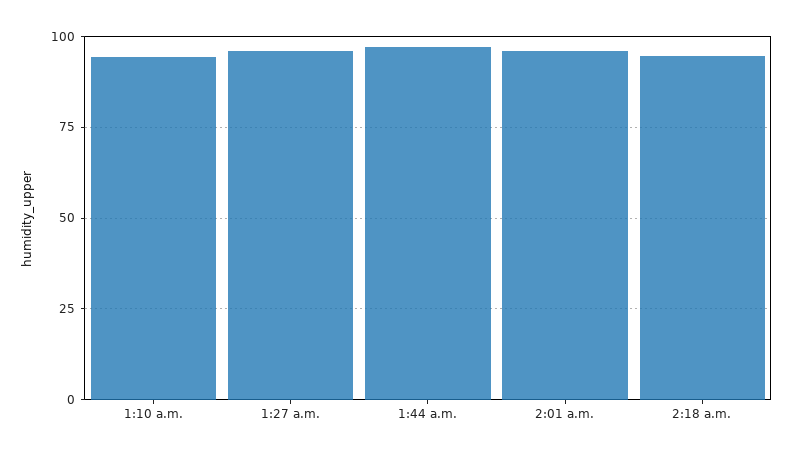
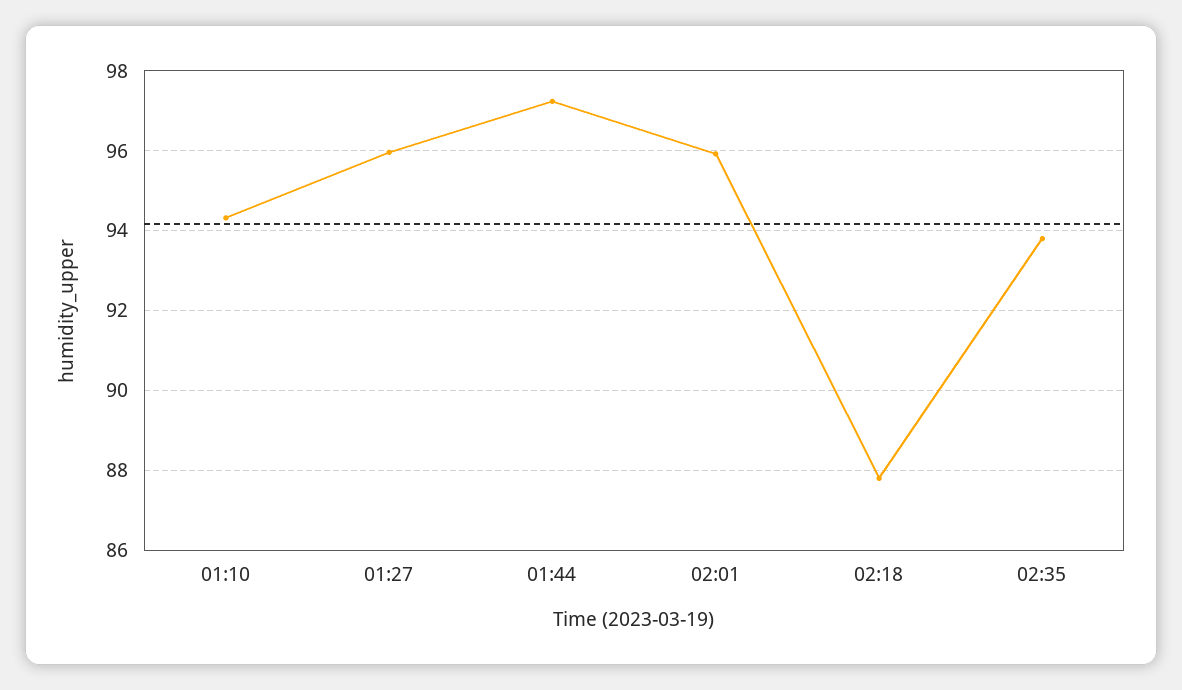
2:18 a.m.: 95 -> 87.8
02:35: none -> 93.8

